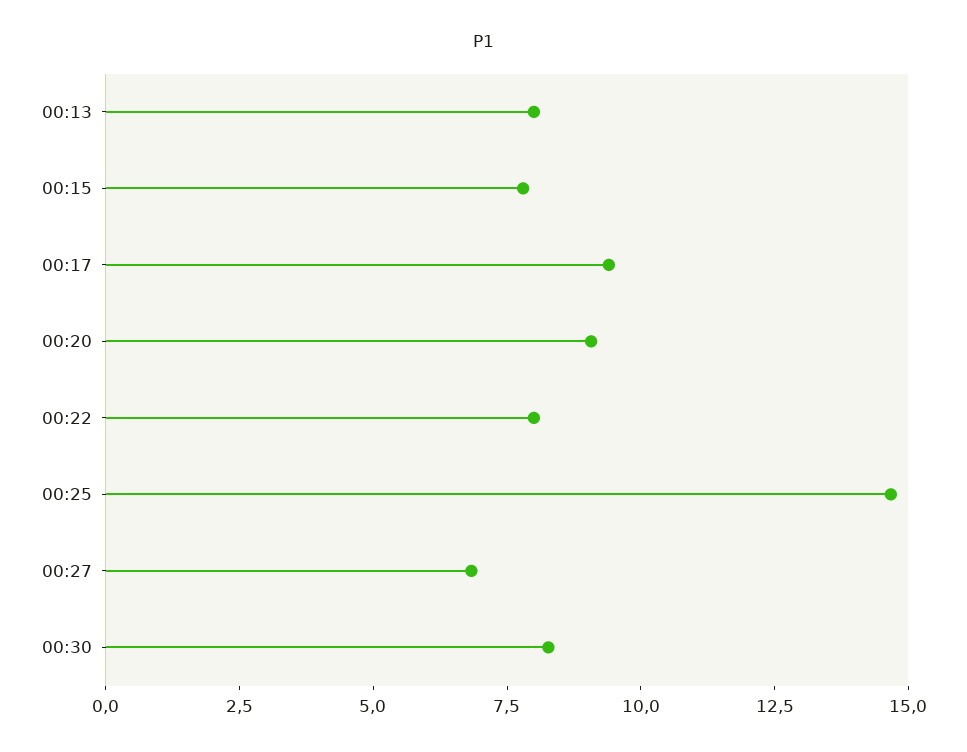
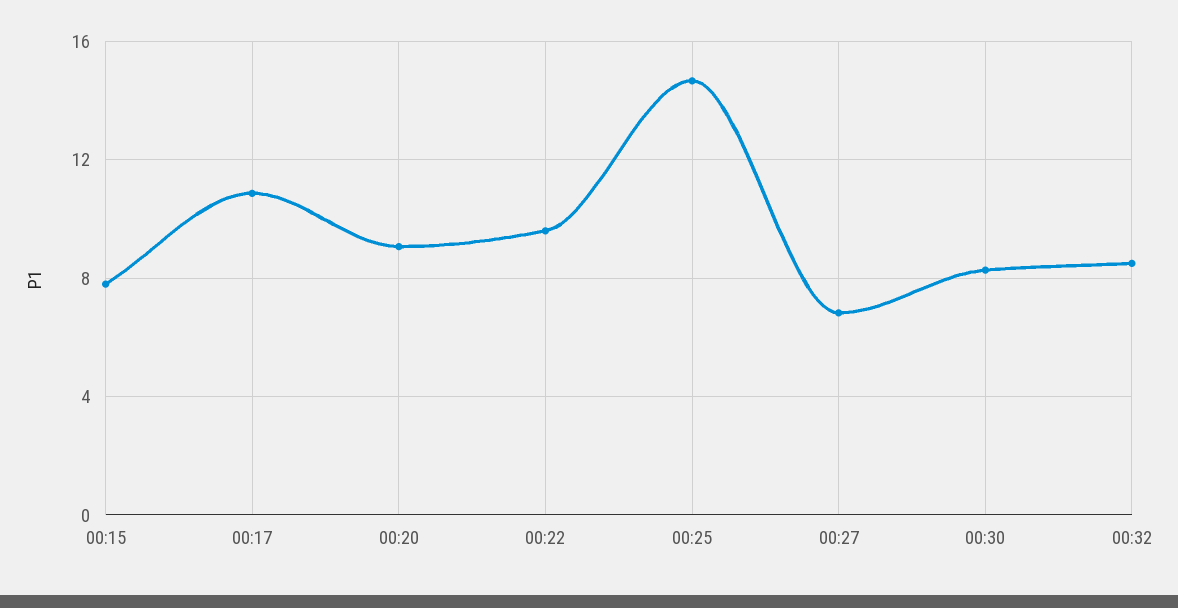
00:13: 8 -> none
00:17: 9.5 -> 11
00:22: 8 -> 9.5
00:32: none -> 8.5

